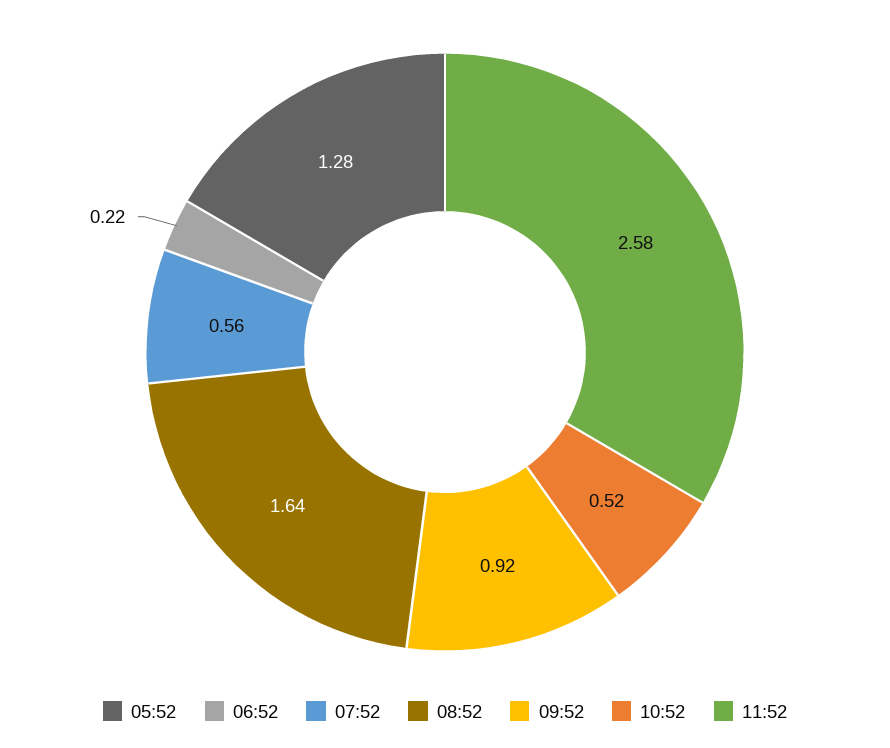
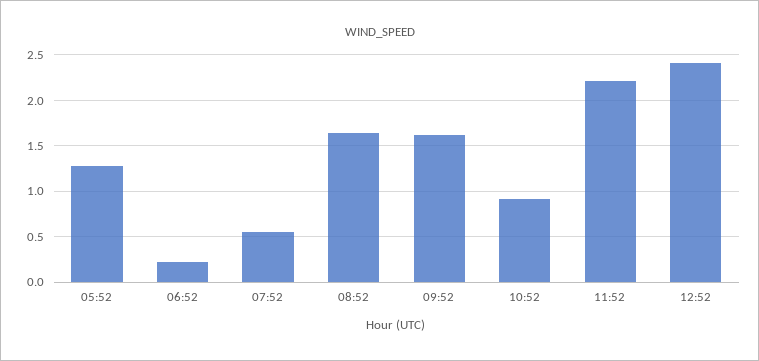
09:52: 0.92 -> 1.6
10:52: 0.52 -> 0.9
11:52: 2.58 -> 2.2
12:52: none -> 2.4

